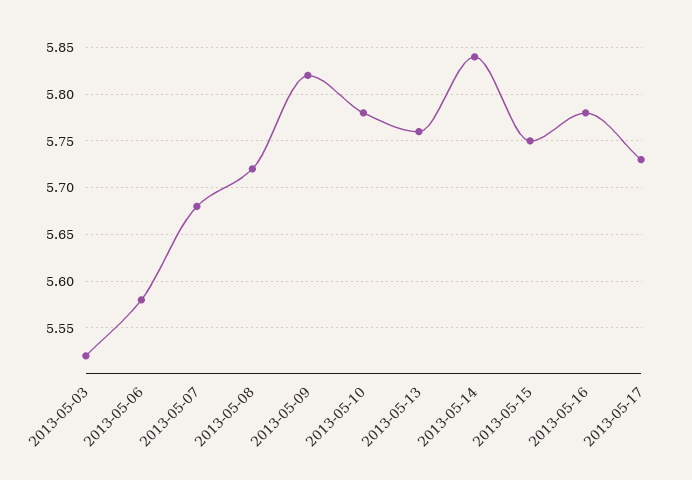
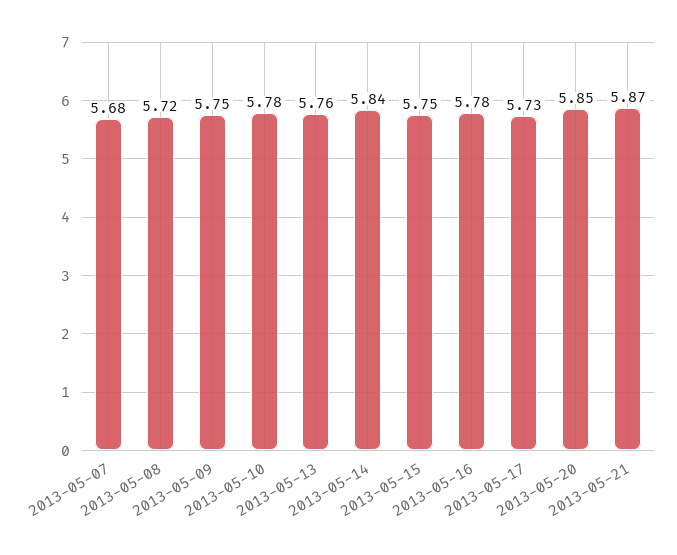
2013-05-03: 5.52 -> none
2013-05-06: 5.58 -> none
2013-05-09: 5.82 -> 5.75
2013-05-20: none -> 5.85
2013-05-21: none -> 5.87

